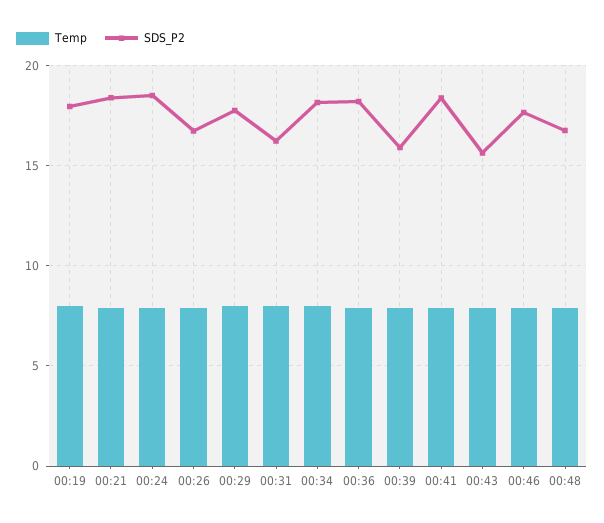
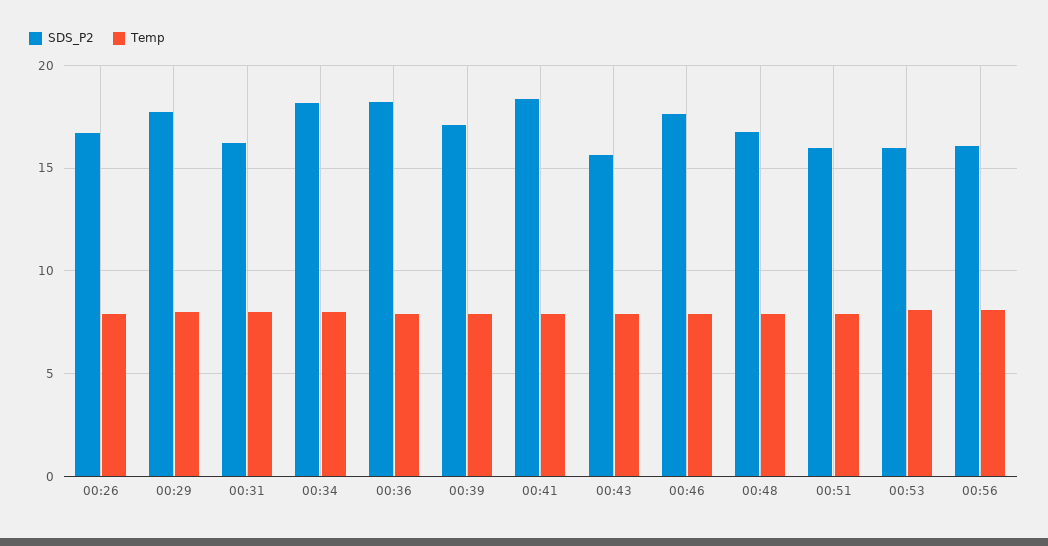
Temp, 00:19: 8 -> none
SDS_P2, 00:19: 18 -> none
Temp, 00:21: 8 -> none
SDS_P2, 00:21: 18.5 -> none
Temp, 00:24: 8 -> none
SDS_P2, 00:24: 18.5 -> none
SDS_P2, 00:39: 16 -> 17
SDS_P2, 00:51: none -> 16
Temp, 00:51: none -> 8
SDS_P2, 00:53: none -> 16
Temp, 00:53: none -> 8
SDS_P2, 00:56: none -> 16
Temp, 00:56: none -> 8

